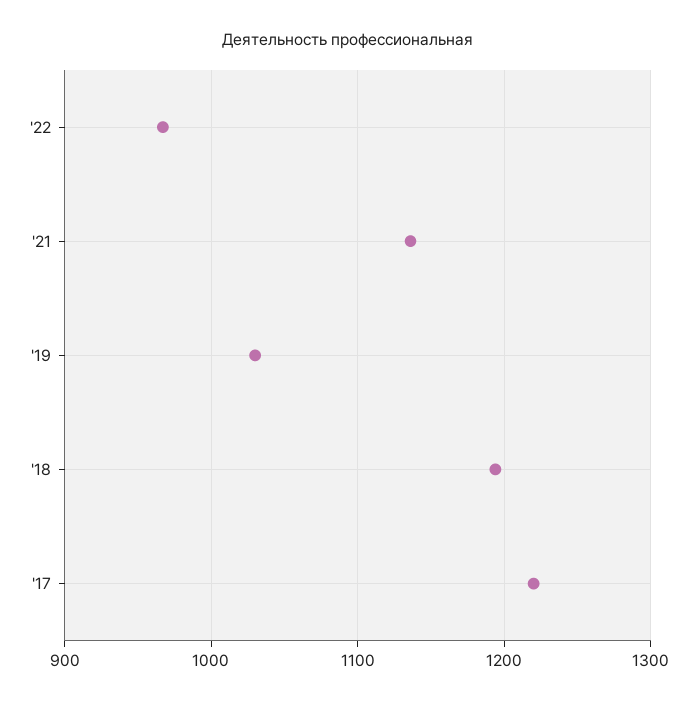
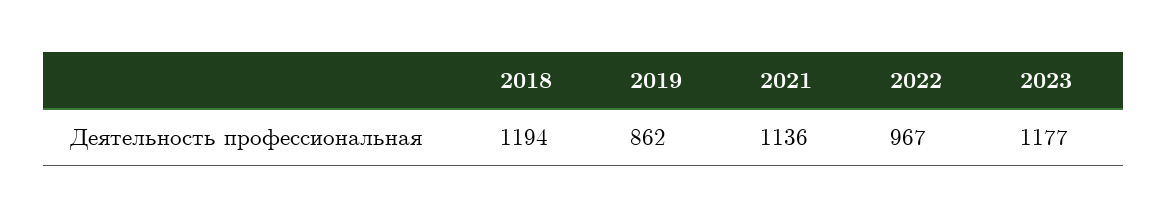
'19: 1030 -> 862
'17: 1220 -> none
2023: none -> 1177

